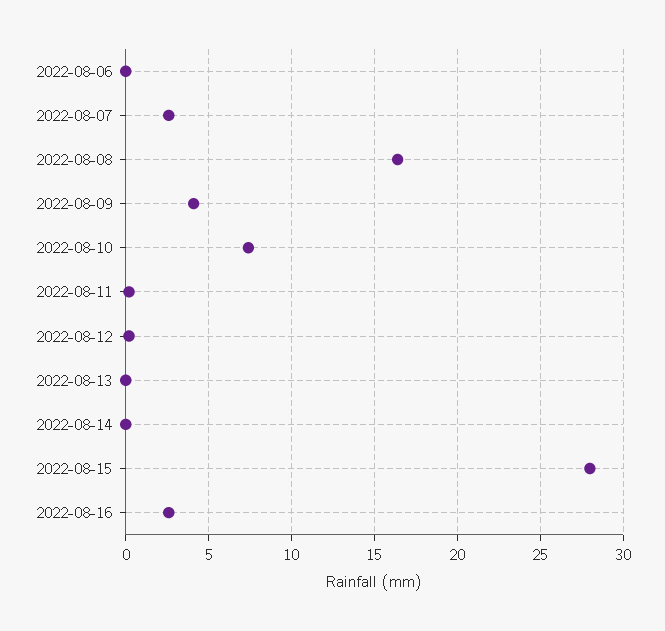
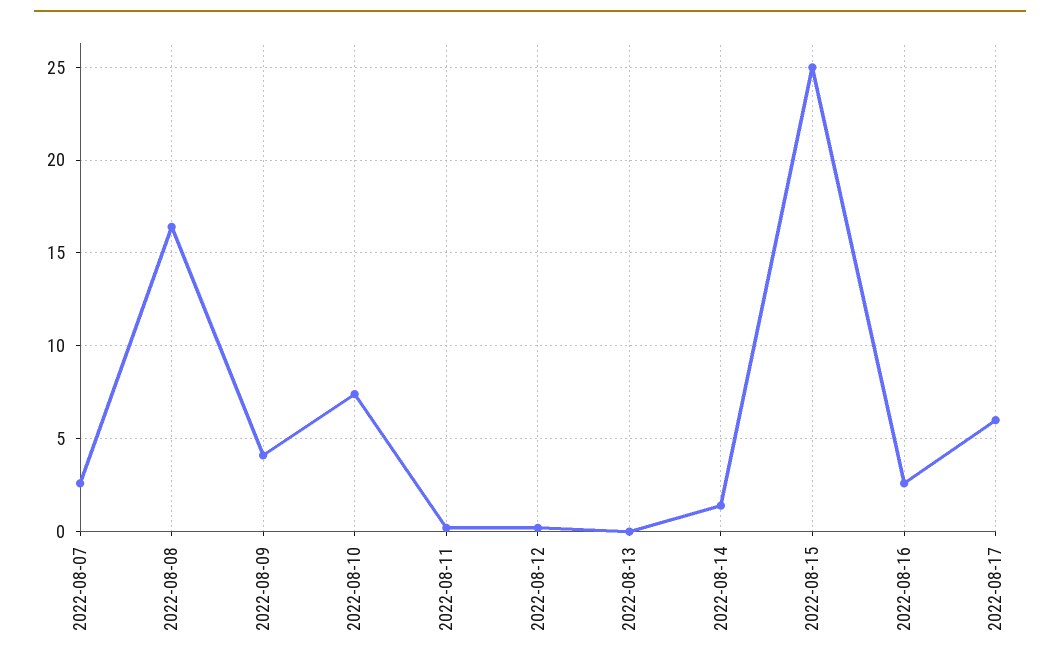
2022-08-06: 0 -> none
2022-08-14: 0 -> 1.5
2022-08-15: 28 -> 25
2022-08-17: none -> 6

